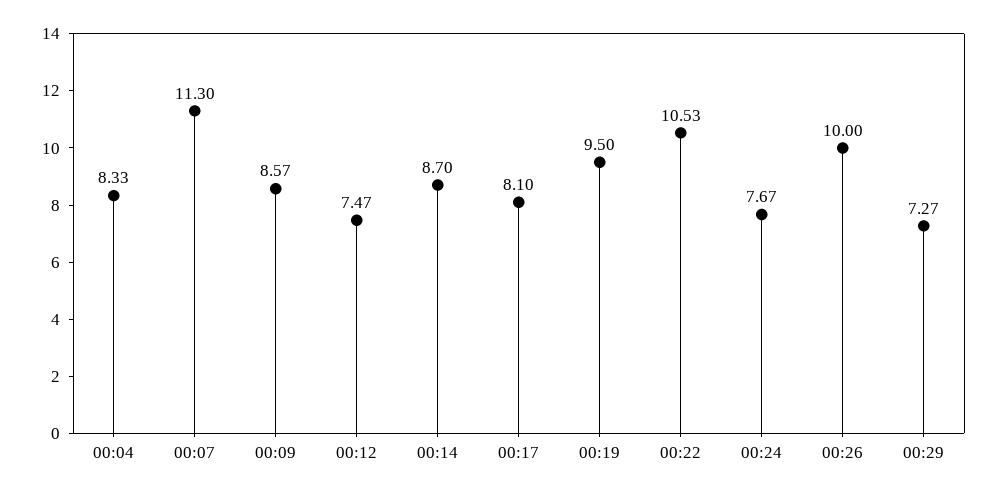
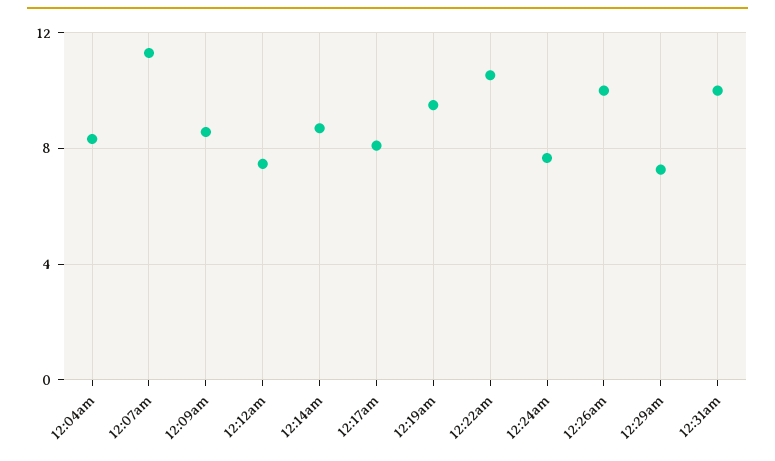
12:31am: none -> 10

